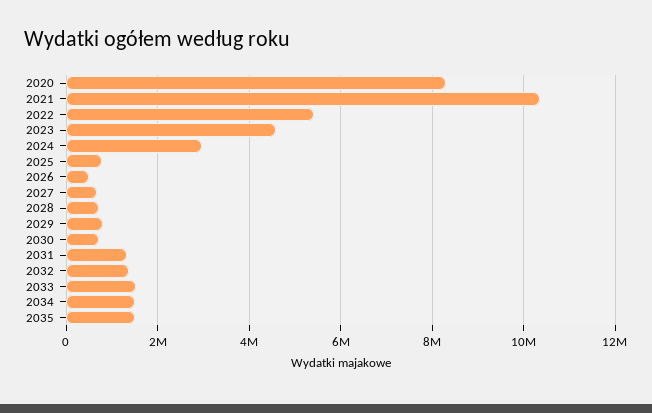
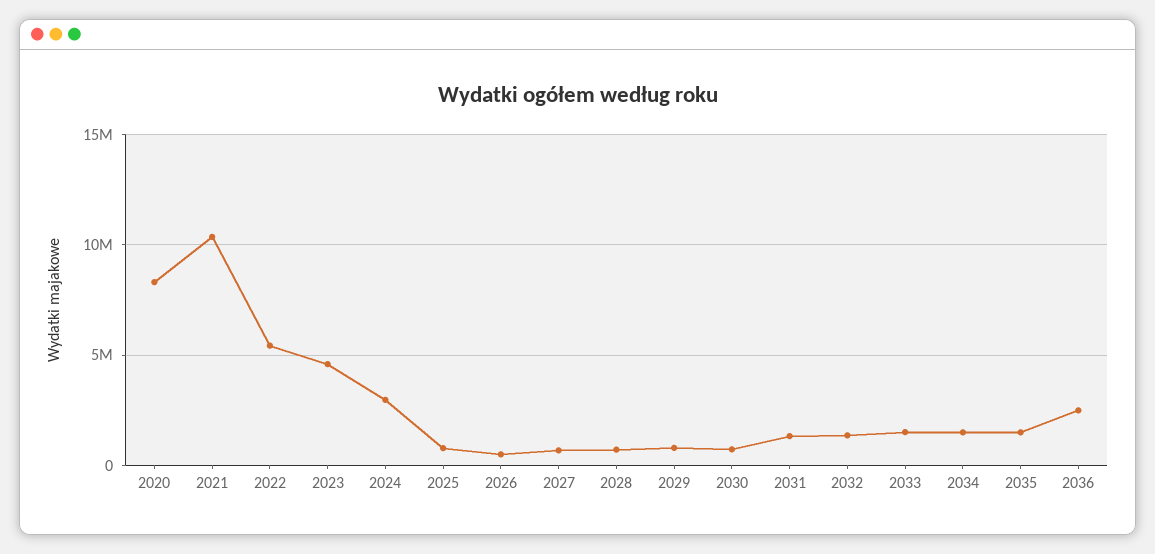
2036: none -> 2500000

